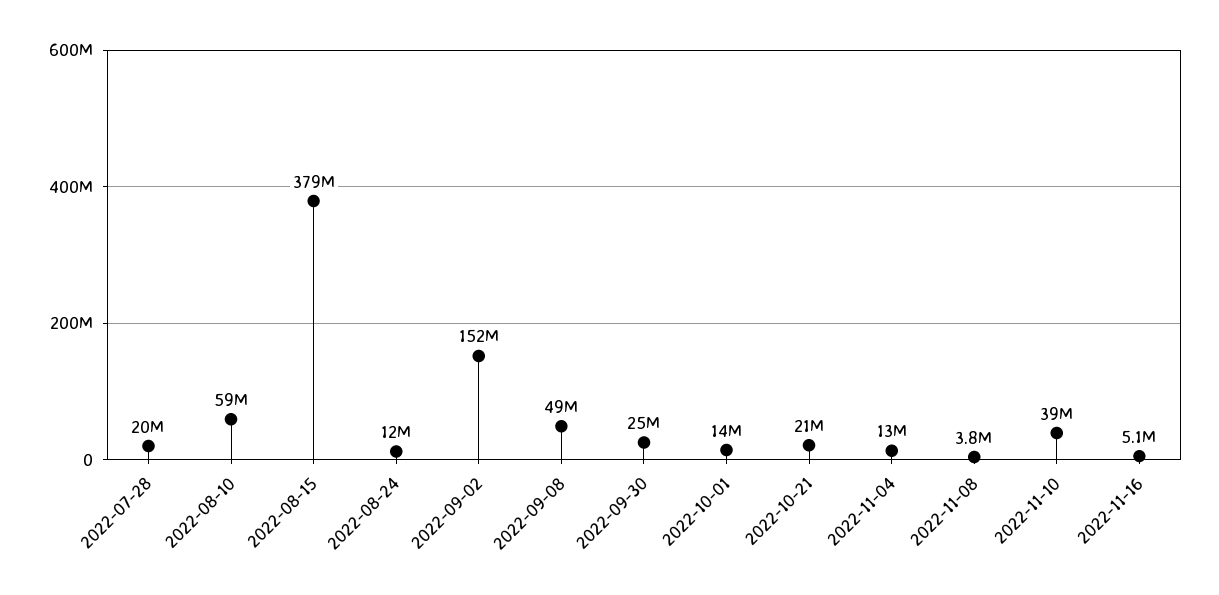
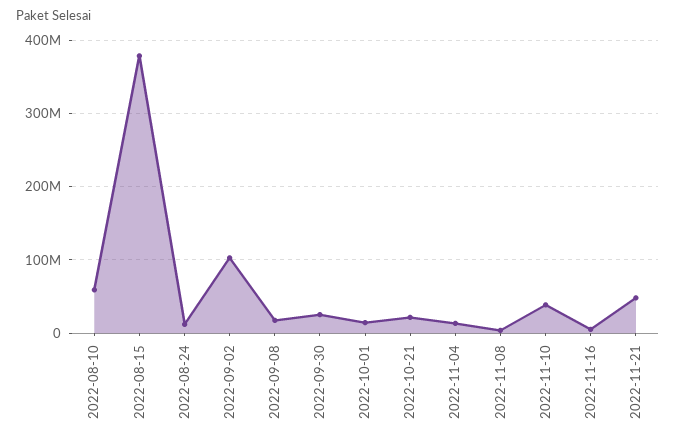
2022-07-28: 20000000 -> none
2022-09-02: 152000000 -> 100000000
2022-09-08: 49000000 -> 20000000
2022-11-21: none -> 50000000

